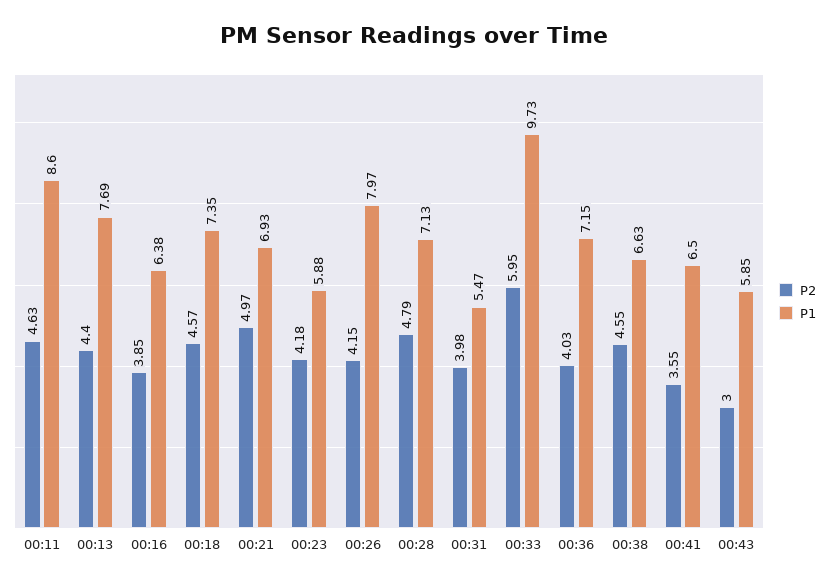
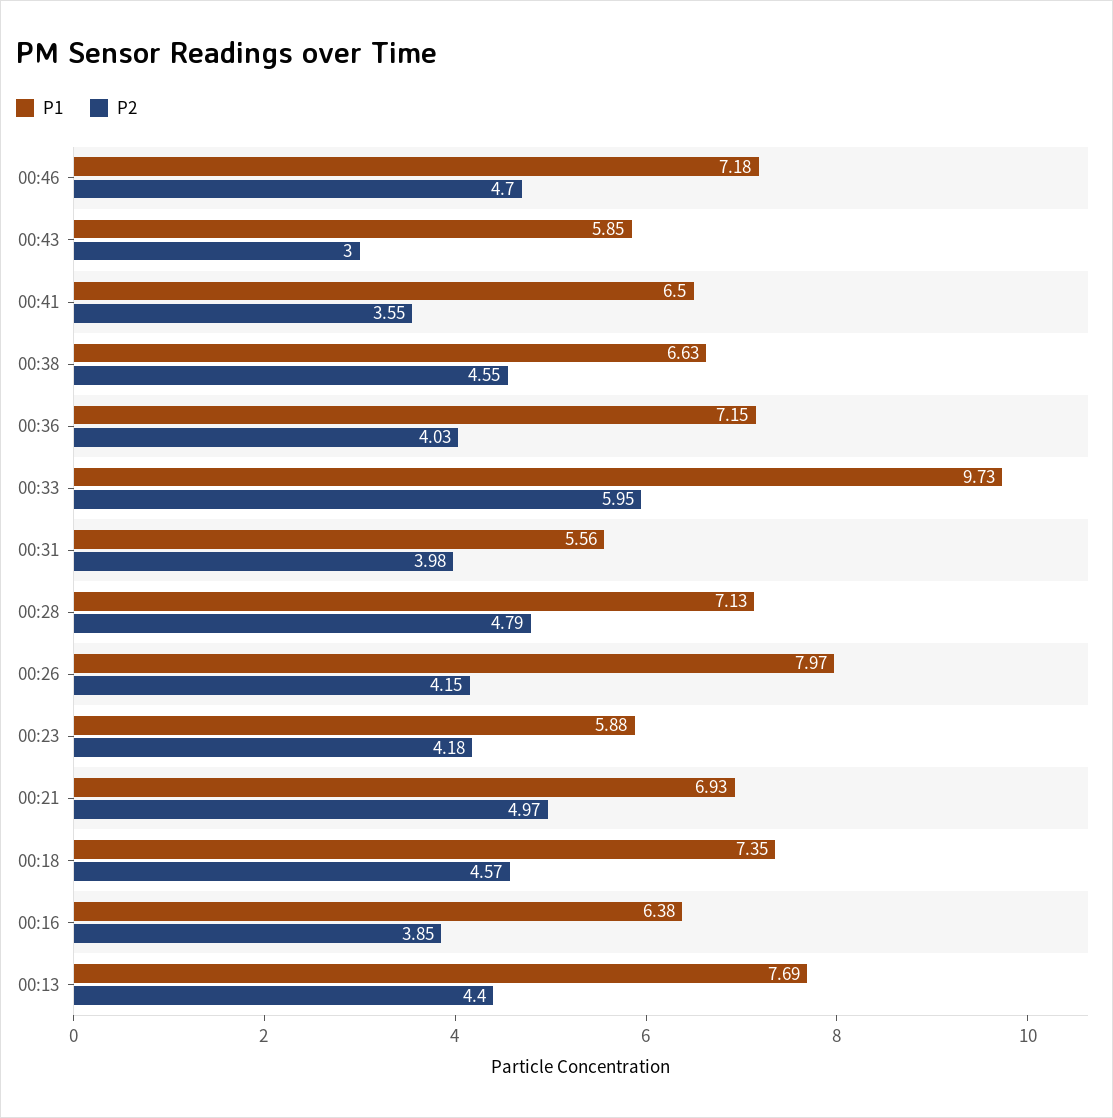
P2, 00:11: 4.63 -> none
P1, 00:11: 8.6 -> none
P1, 00:31: 5.47 -> 5.56
P1, 00:46: none -> 7.18
P2, 00:46: none -> 4.7

